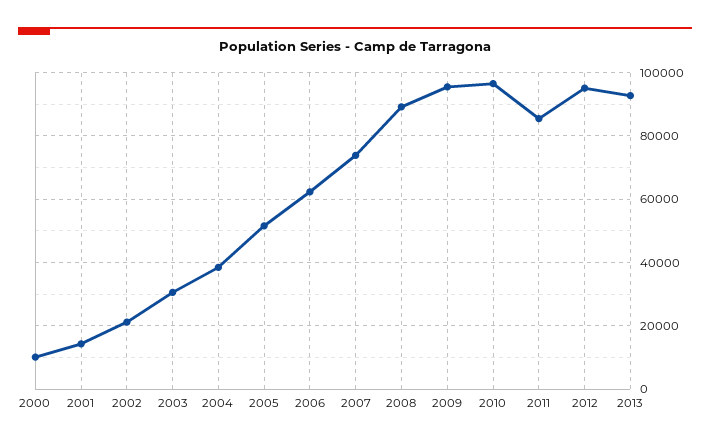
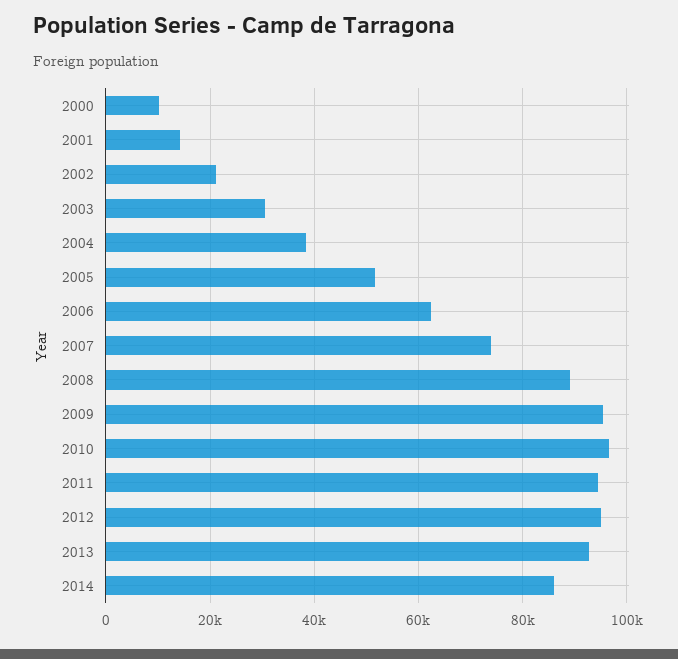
2011: 86000 -> 94000
2014: none -> 86000

